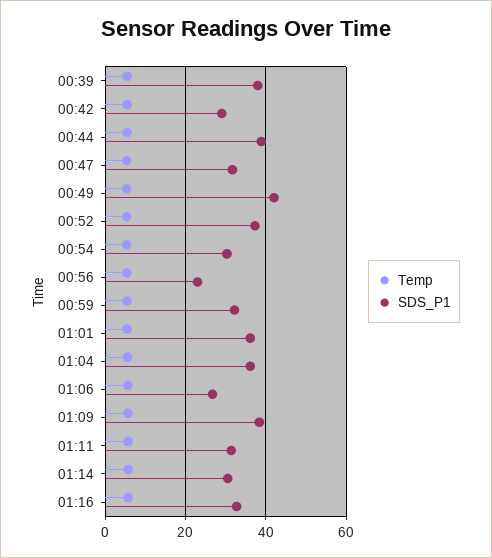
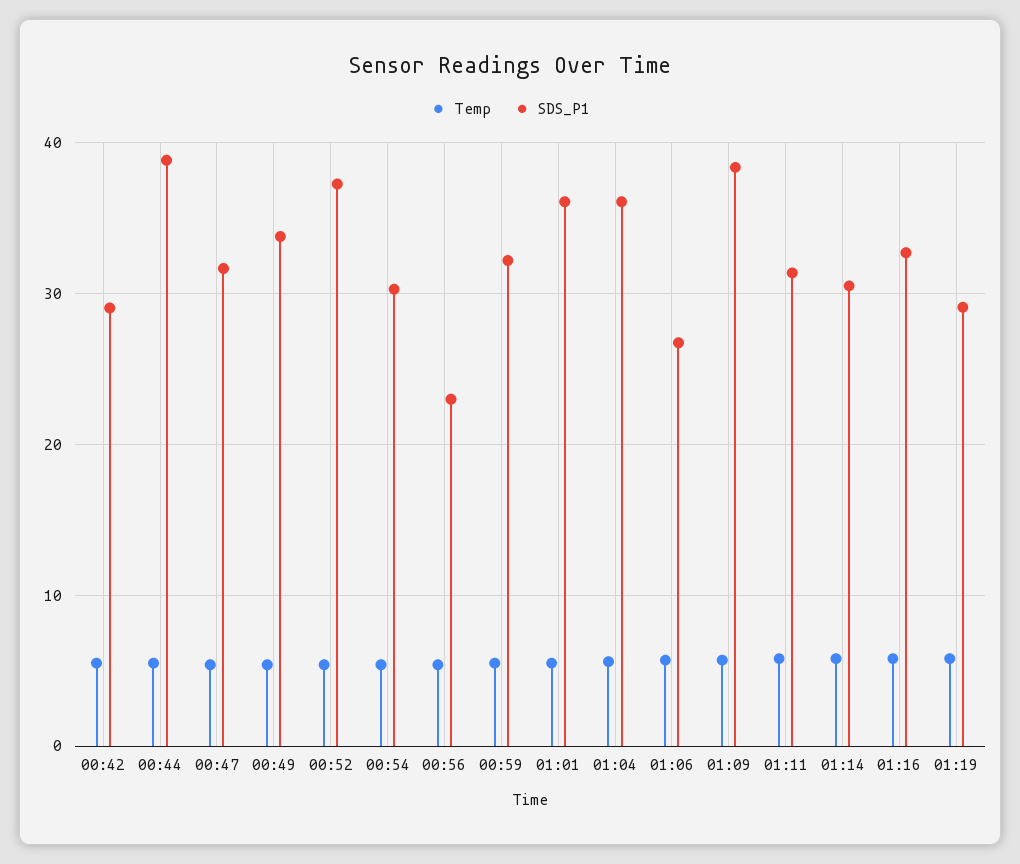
Temp, 00:39: 6 -> none
SDS_P1, 00:39: 38 -> none
SDS_P1, 00:49: 42 -> 34
Temp, 01:19: none -> 6
SDS_P1, 01:19: none -> 29

